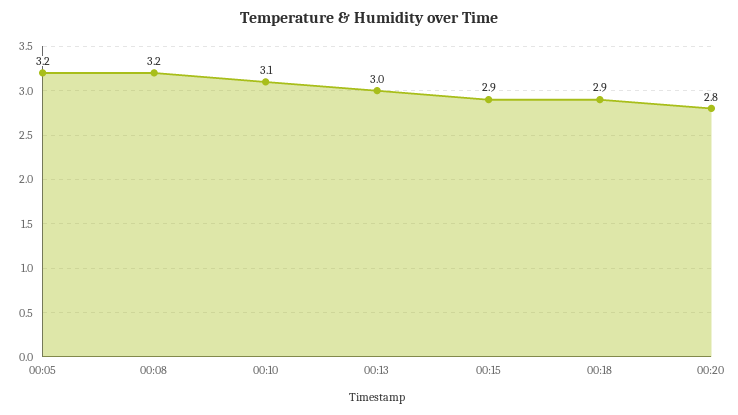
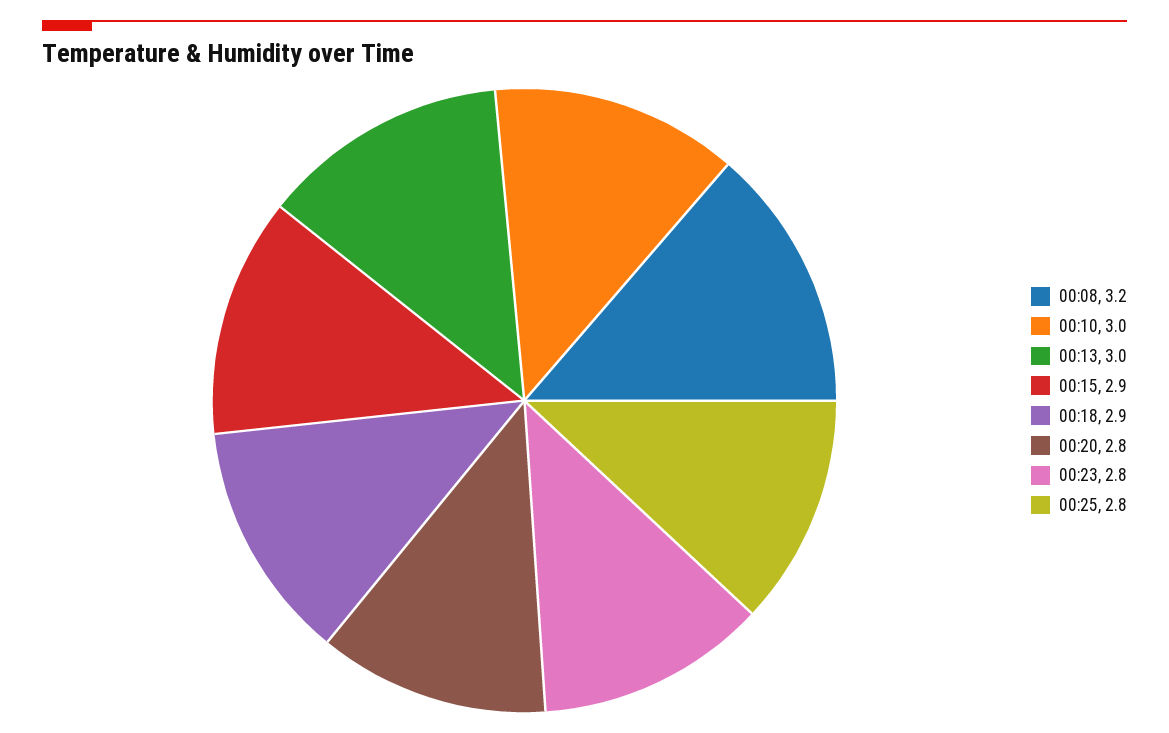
00:05: 3.2 -> none
00:10: 3.1 -> 3
00:23: none -> 2.8
00:25: none -> 2.8

